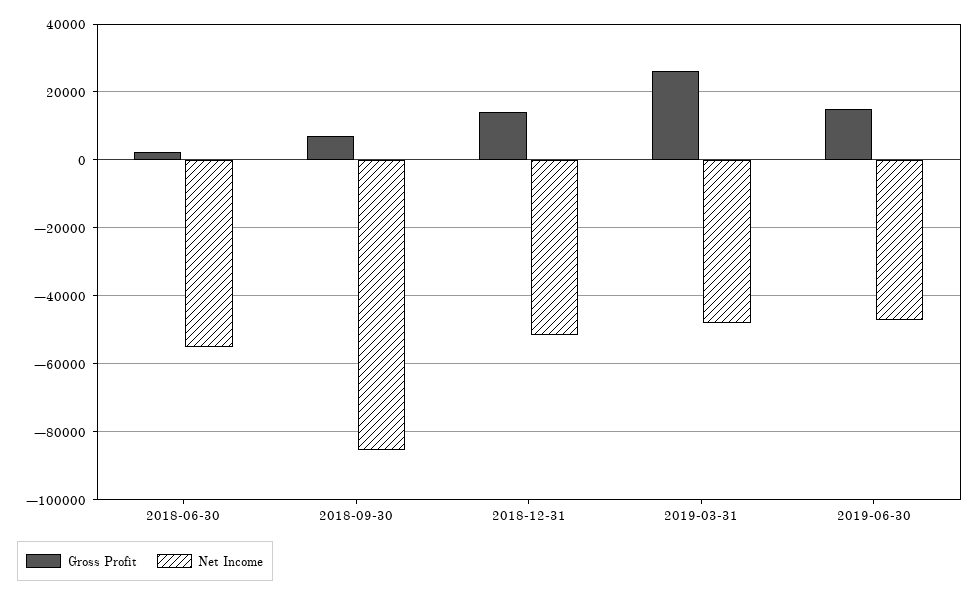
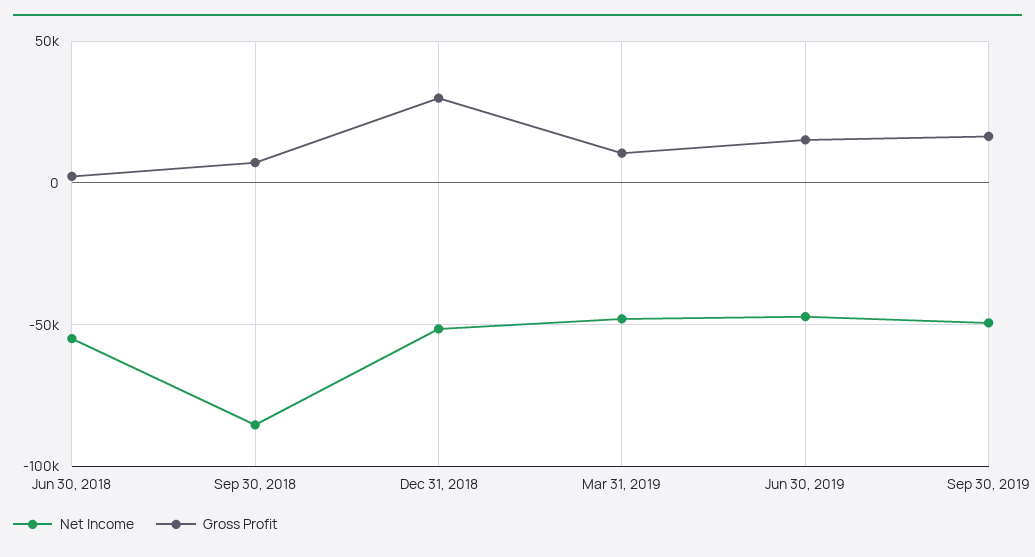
Gross Profit, 2018-12-31: 14000 -> 30000
Gross Profit, 2019-03-31: 26000 -> 10000
Net Income, Sep 30, 2019: none -> -50000
Gross Profit, Sep 30, 2019: none -> 15000

